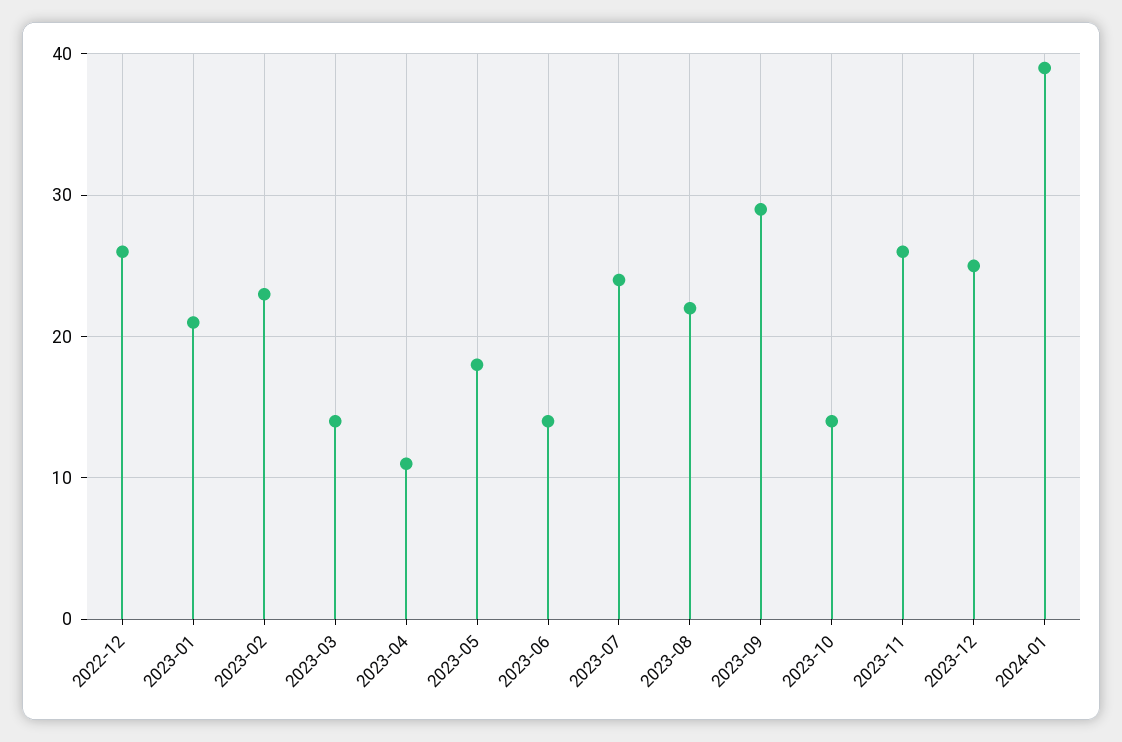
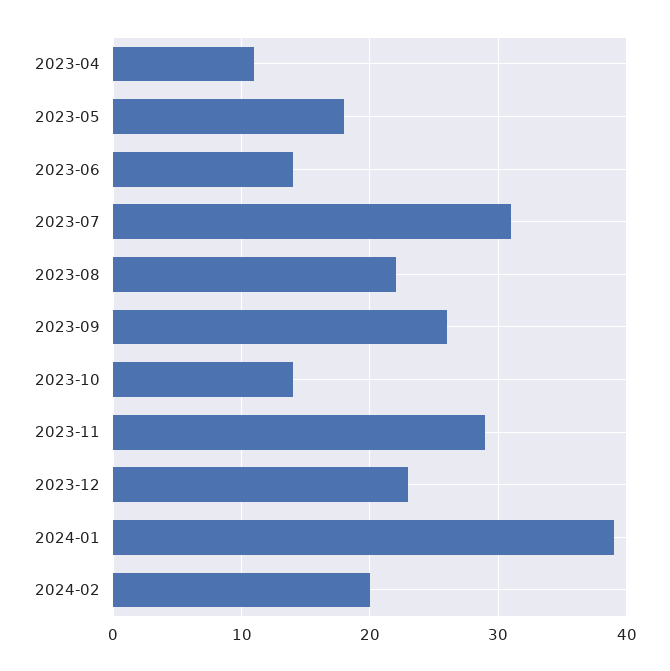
2022-12: 26 -> none
2023-01: 21 -> none
2023-02: 23 -> none
2023-03: 14 -> none
2023-07: 24 -> 31
2023-09: 29 -> 26
2023-11: 26 -> 29
2023-12: 25 -> 23
2024-02: none -> 20

